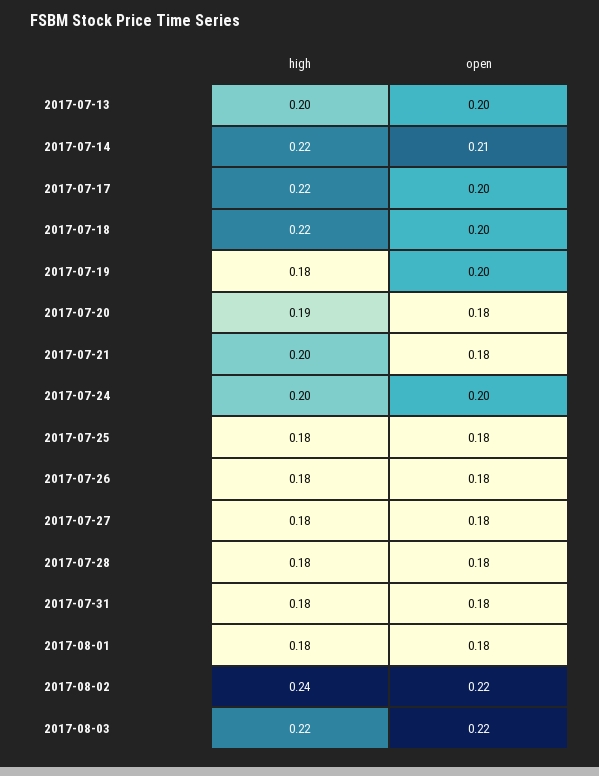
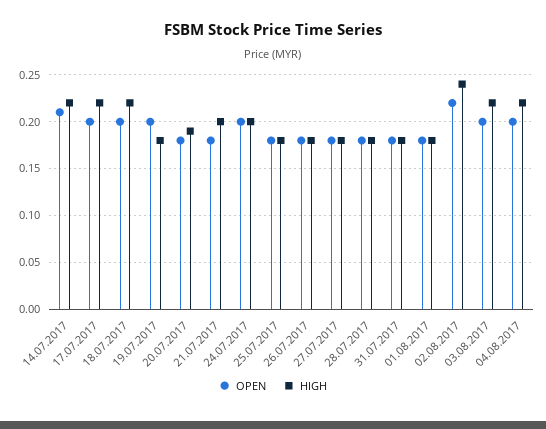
high, 2017-07-13: 0.2 -> none
open, 2017-07-13: 0.2 -> none
open, 2017-08-03: 0.22 -> 0.2
open, 04.08.2017: none -> 0.2
high, 04.08.2017: none -> 0.22

